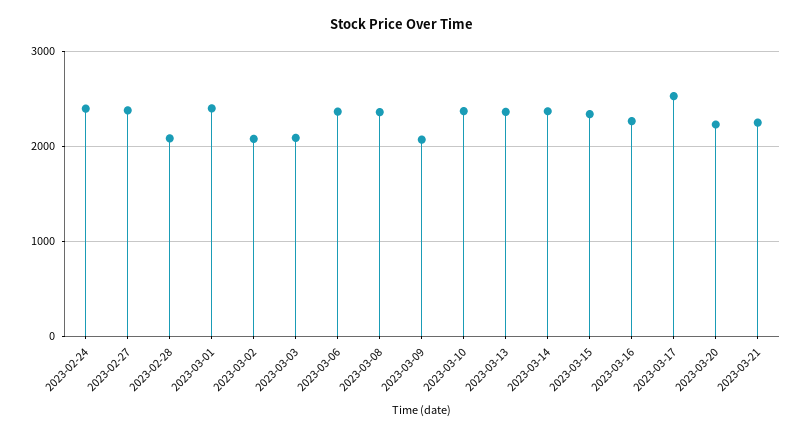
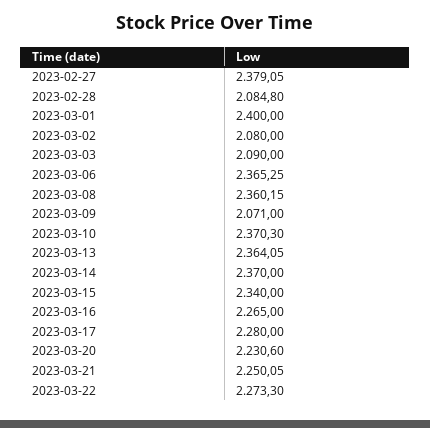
2023-02-24: 2400 -> none
2023-03-17: 2500 -> 2280
2023-03-22: none -> 2273.3

